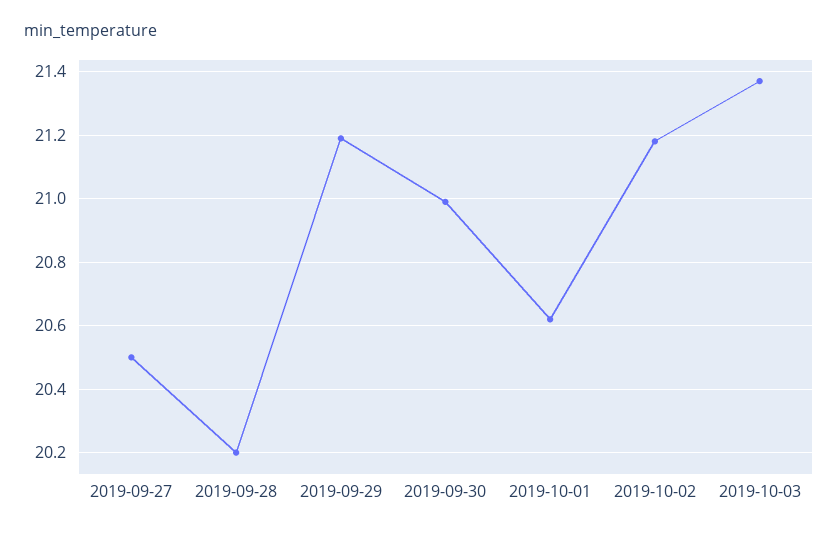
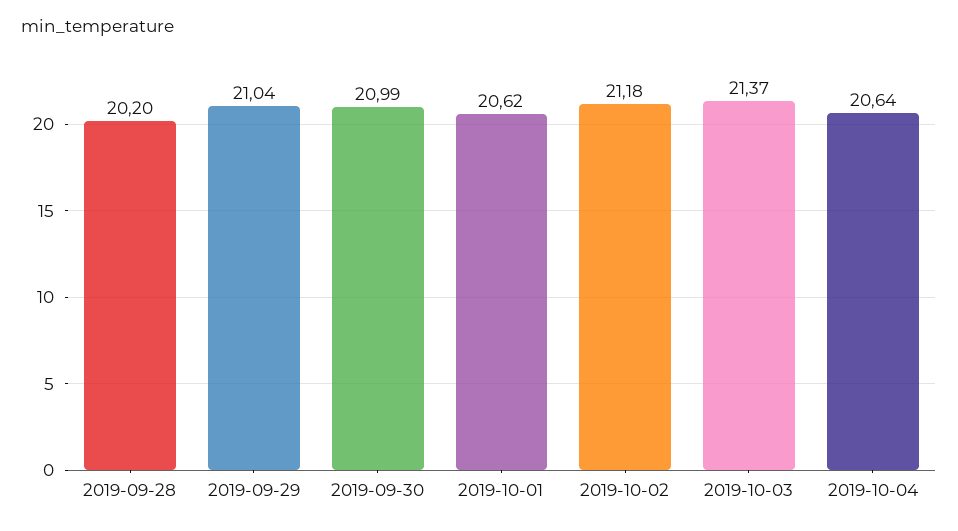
2019-09-27: 20.5 -> none
2019-09-29: 21.2 -> 21.04
2019-10-04: none -> 20.64

